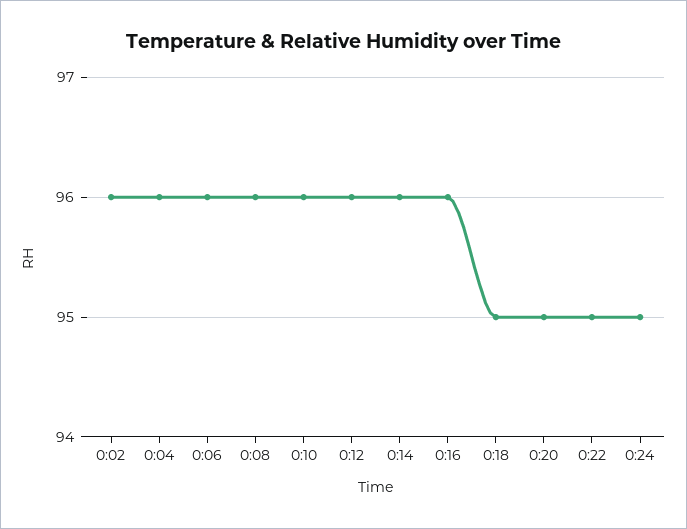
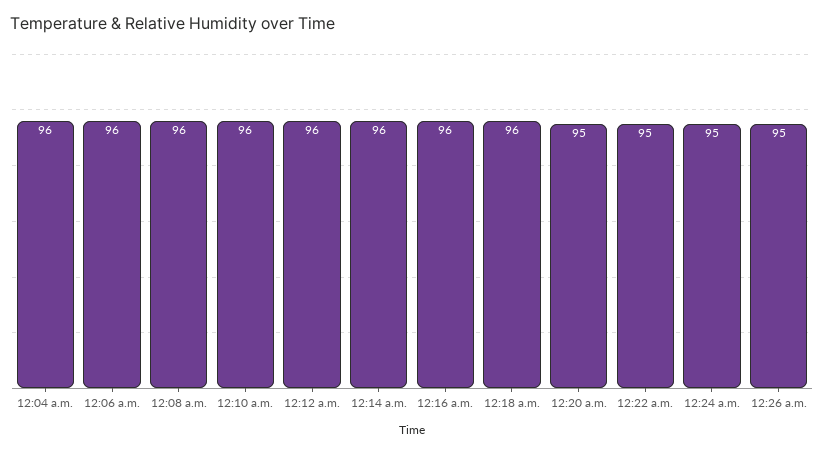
0:02: 96 -> none
0:18: 95 -> 96
12:26 a.m.: none -> 95

